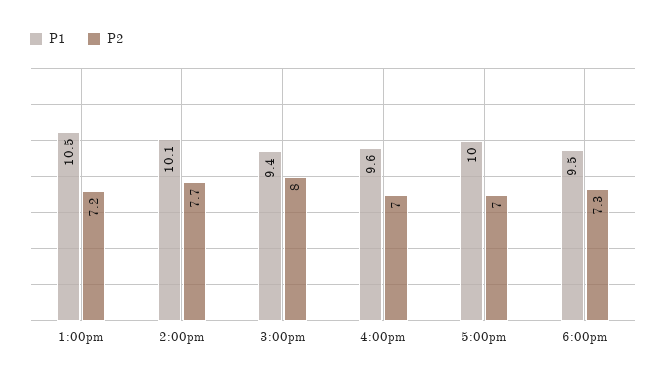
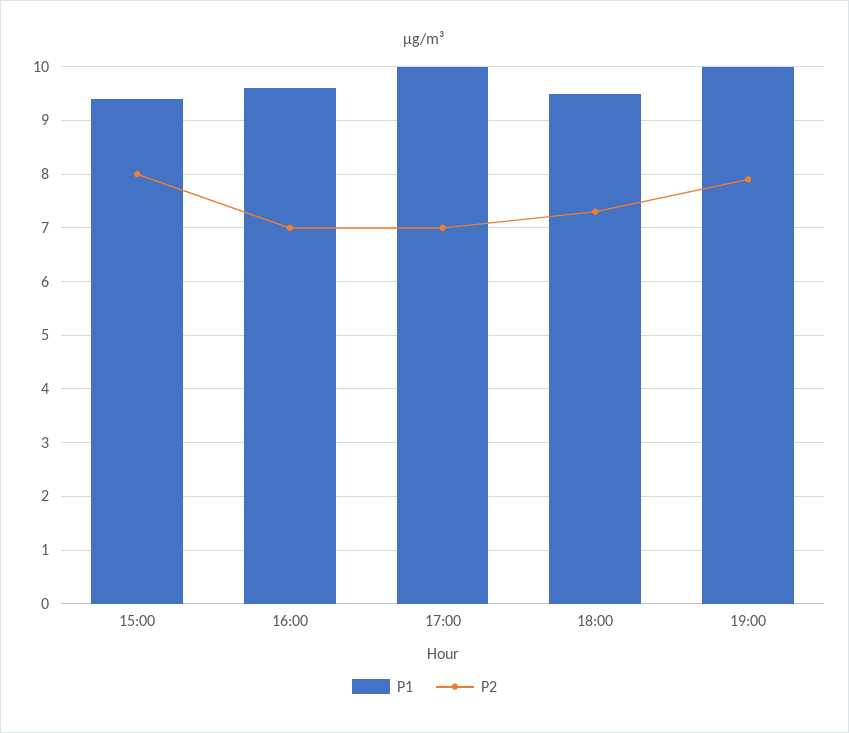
P1, 1:00pm: 10.5 -> none
P2, 1:00pm: 7.2 -> none
P1, 2:00pm: 10.1 -> none
P2, 2:00pm: 7.7 -> none
P1, 19:00: none -> 10
P2, 19:00: none -> 8

